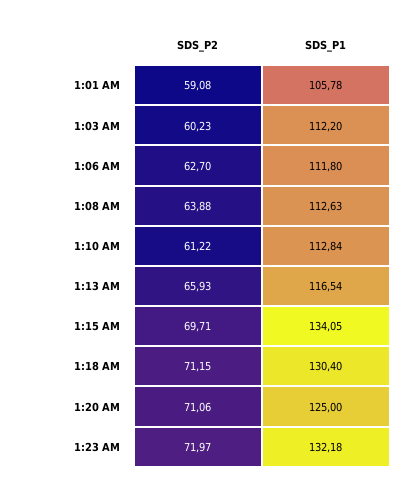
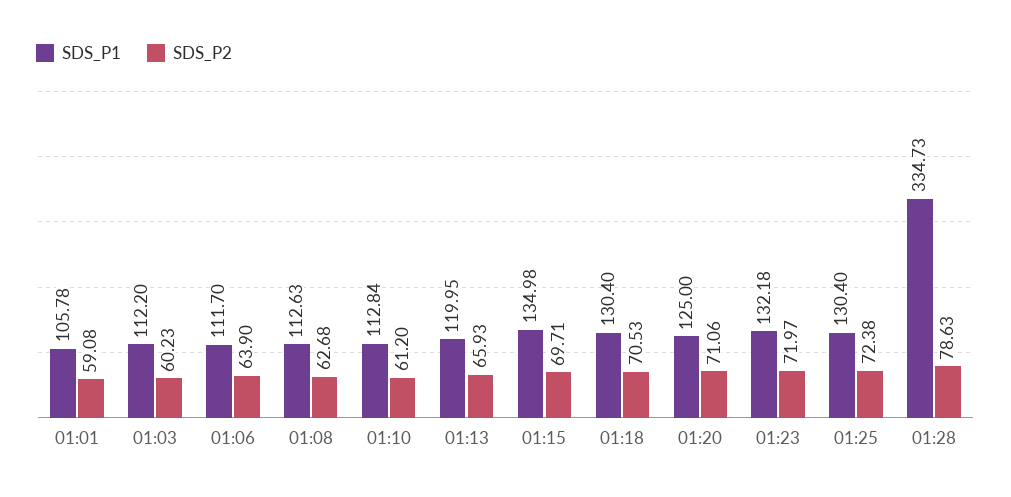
SDS_P2, 1:06 AM: 62.7 -> 63.9
SDS_P1, 1:06 AM: 111.8 -> 111.7
SDS_P2, 1:08 AM: 63.88 -> 62.68
SDS_P2, 1:10 AM: 61.22 -> 61.2
SDS_P1, 1:13 AM: 116.54 -> 119.95
SDS_P1, 1:15 AM: 134.05 -> 134.98
SDS_P2, 1:18 AM: 71.15 -> 70.53
SDS_P1, 01:25: none -> 130.4
SDS_P2, 01:25: none -> 72.38
SDS_P1, 01:28: none -> 334.73
SDS_P2, 01:28: none -> 78.63

